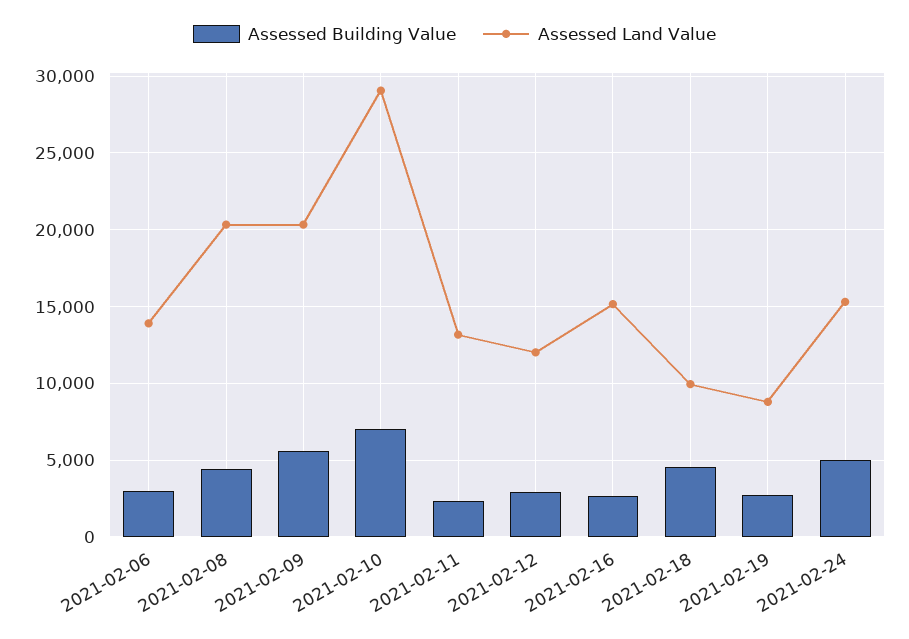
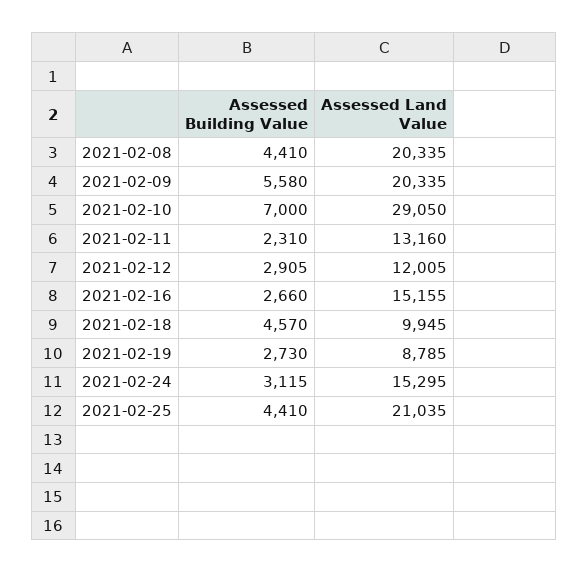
Assessed Building Value, 2021-02-06: 3000 -> none
Assessed Land Value, 2021-02-06: 14000 -> none
Assessed Building Value, 2021-02-24: 5000 -> 3115
Assessed Building Value, 2021-02-25: none -> 4410
Assessed Land Value, 2021-02-25: none -> 21035

